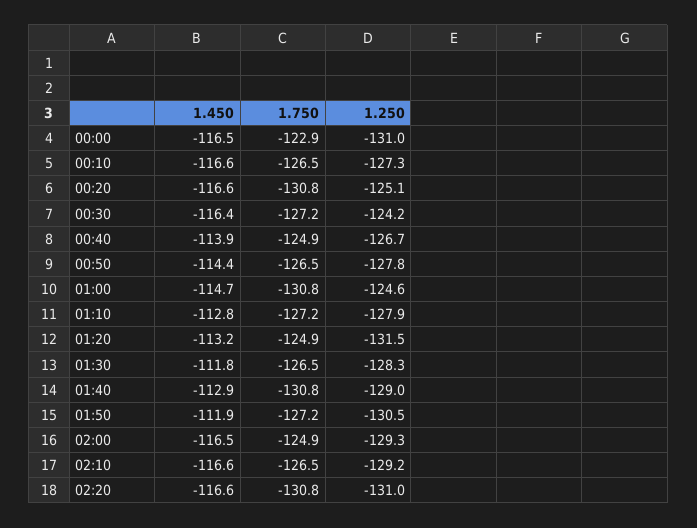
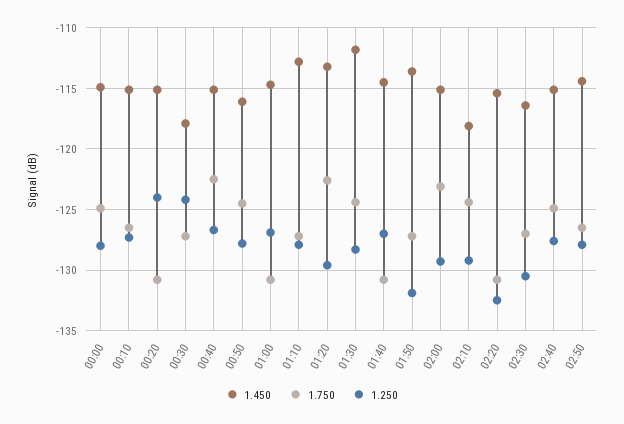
1.450, 00:00: -116.5 -> -115
1.750, 00:00: -122.9 -> -125
1.250, 00:00: -131 -> -128
1.450, 00:10: -116.6 -> -115
1.450, 00:20: -116.6 -> -115
1.250, 00:20: -125.1 -> -124
1.450, 00:30: -116.4 -> -118
1.450, 00:40: -113.9 -> -115
1.750, 00:40: -124.9 -> -122.5
1.450, 00:50: -114.4 -> -116
1.750, 00:50: -126.5 -> -124.5
1.250, 01:00: -124.6 -> -127
1.750, 01:20: -124.9 -> -122.5
1.250, 01:20: -131.5 -> -129.5
1.750, 01:30: -126.5 -> -124.5
1.450, 01:40: -112.9 -> -114.5
1.250, 01:40: -129 -> -127
1.450, 01:50: -111.9 -> -113.5
1.250, 01:50: -130.5 -> -132
1.450, 02:00: -116.5 -> -115
1.750, 02:00: -124.9 -> -123
1.450, 02:10: -116.6 -> -118
1.750, 02:10: -126.5 -> -124.5
1.450, 02:20: -116.6 -> -115.5
1.250, 02:20: -131 -> -132.5
1.450, 02:30: none -> -116.5
1.750, 02:30: none -> -127
1.250, 02:30: none -> -130.5
1.450, 02:40: none -> -115
1.750, 02:40: none -> -125
1.250, 02:40: none -> -127.5
1.450, 02:50: none -> -114.5
1.750, 02:50: none -> -126.5
1.250, 02:50: none -> -128

